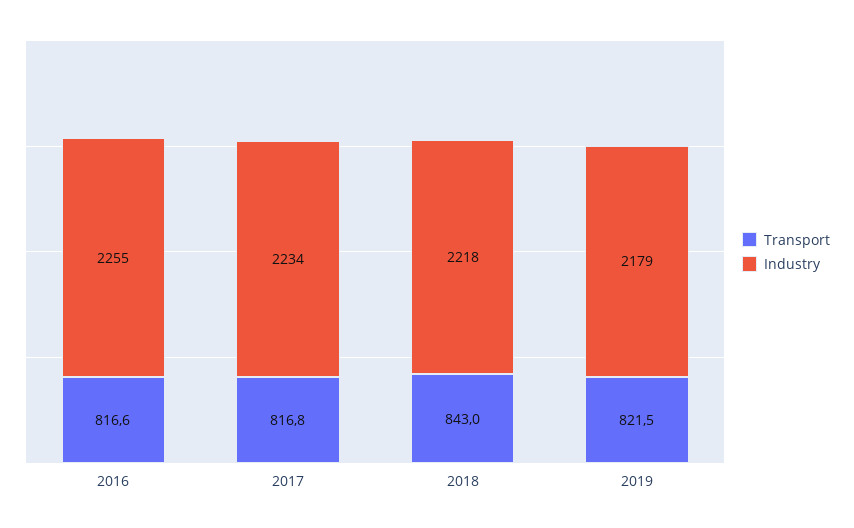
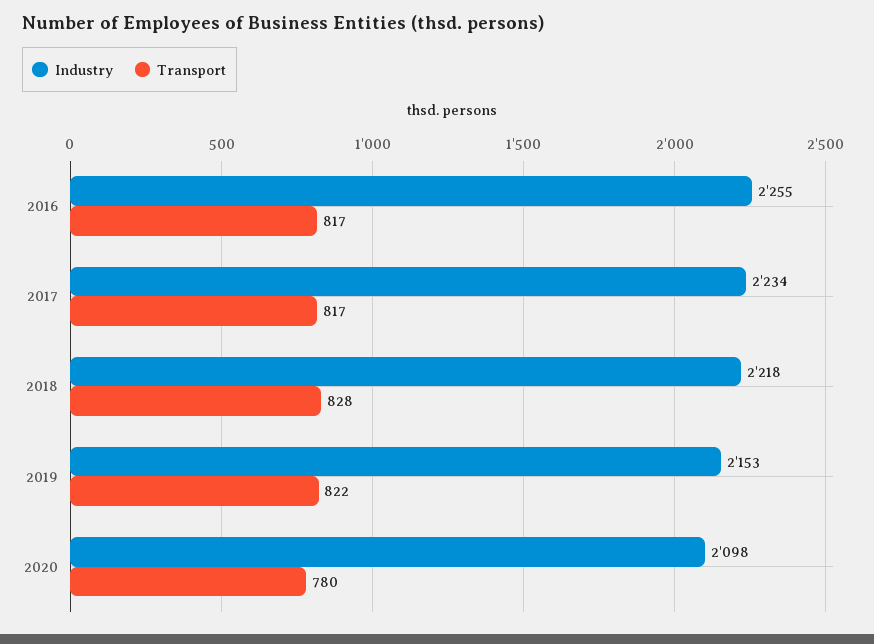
Transport, 2018: 843 -> 828
Industry, 2019: 2179 -> 2153
Industry, 2020: none -> 2098
Transport, 2020: none -> 780

